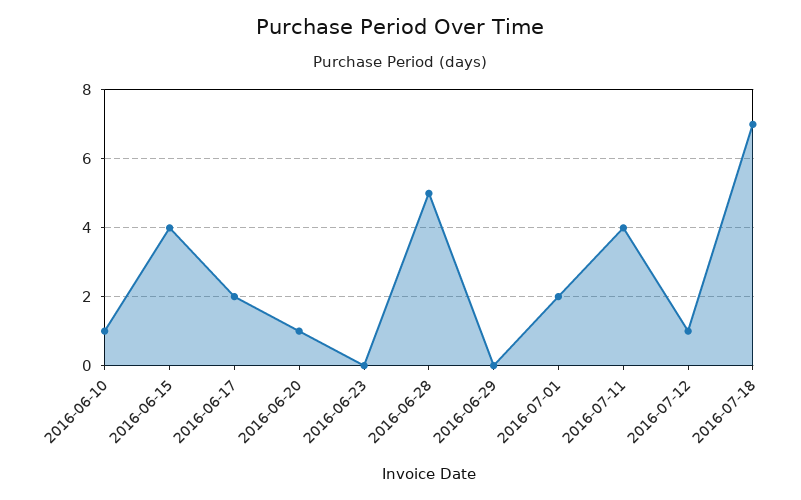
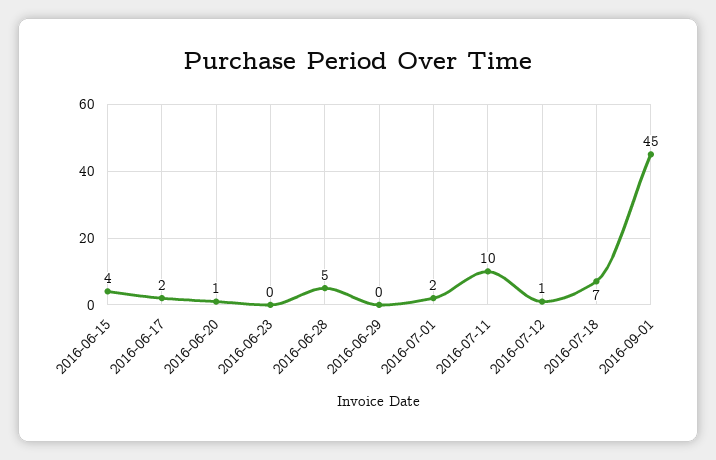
2016-06-10: 1 -> none
2016-07-11: 4 -> 10
2016-09-01: none -> 45

